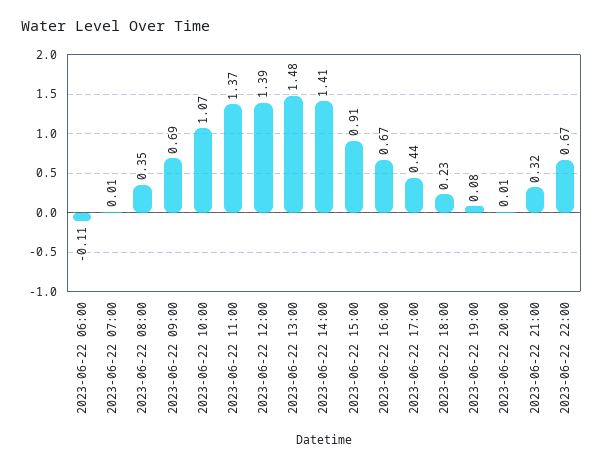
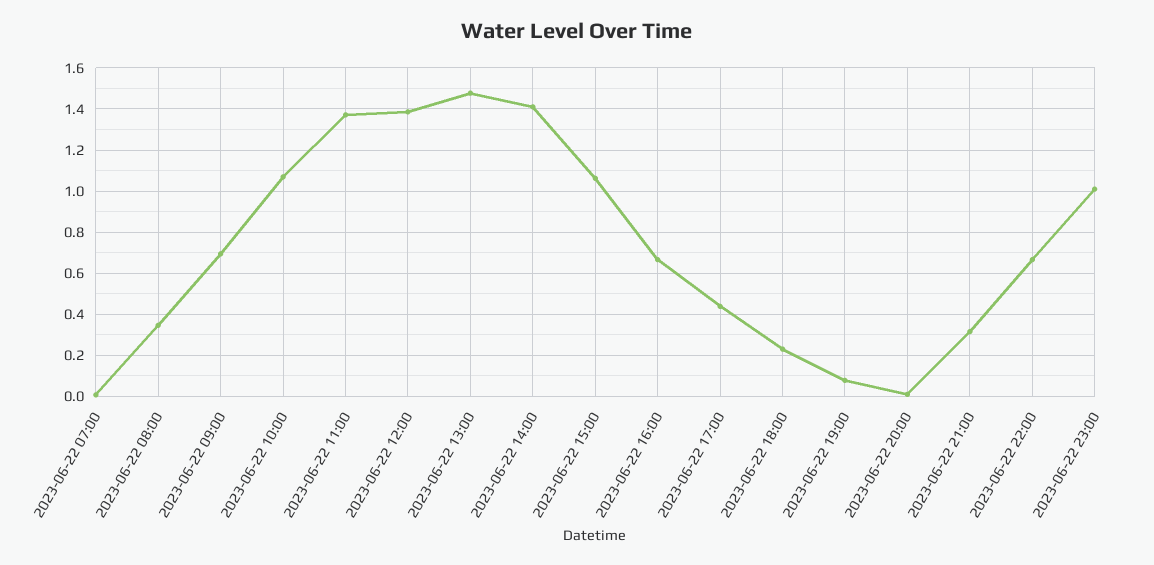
2023-06-22 06:00: -0.11 -> none
2023-06-22 15:00: 0.91 -> 1.05
2023-06-22 23:00: none -> 1

